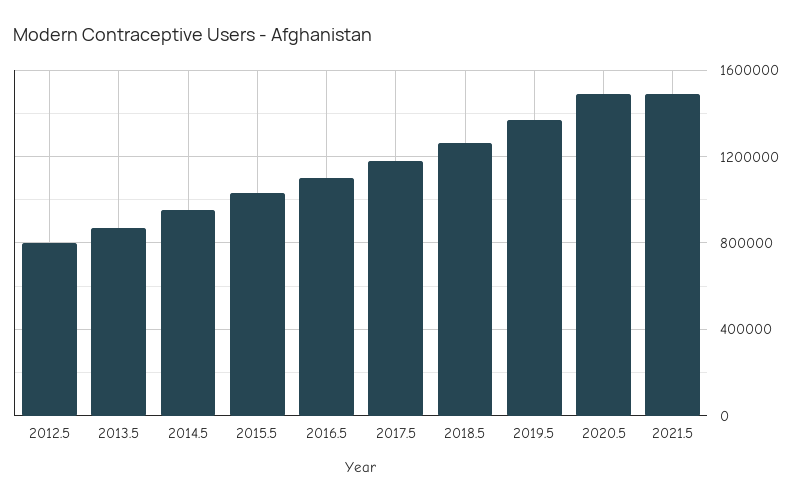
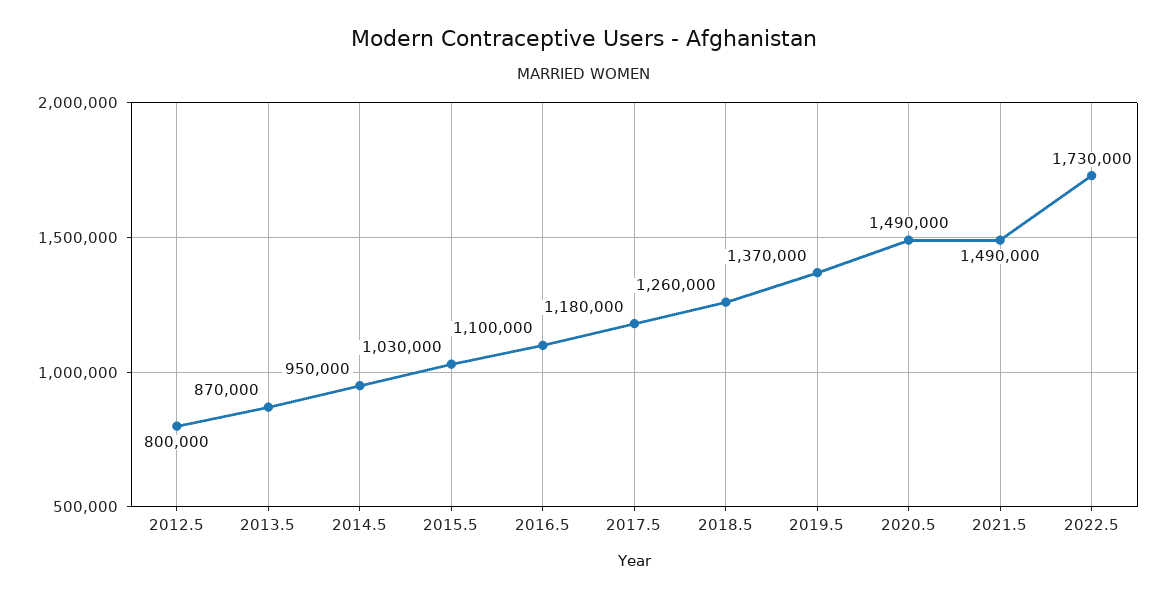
2022.5: none -> 1730000

